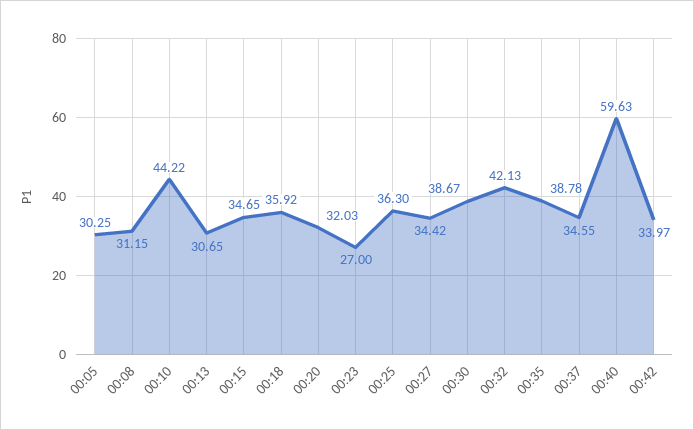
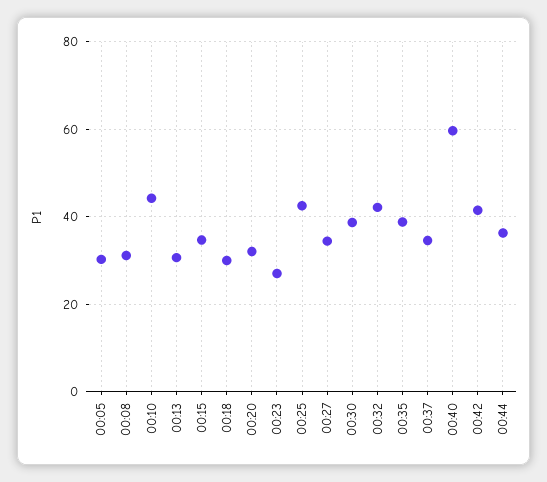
00:18: 35.92 -> 30
00:25: 36.3 -> 42
00:42: 33.97 -> 42
00:44: none -> 36

